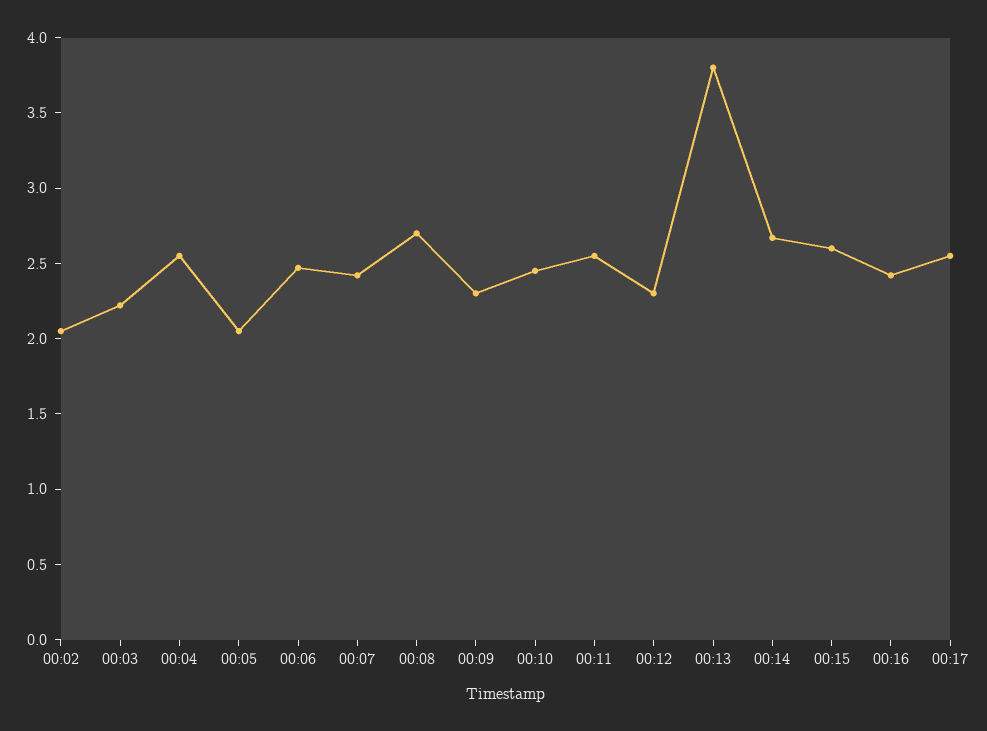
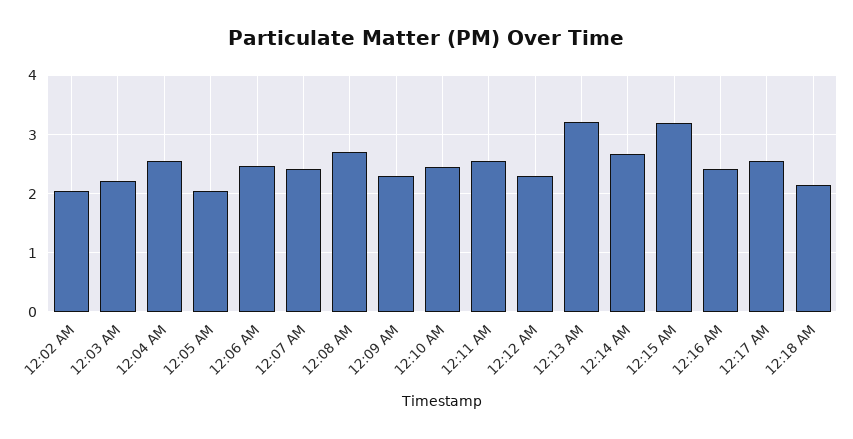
00:13: 3.8 -> 3.2
00:15: 2.6 -> 3.2
12:18 AM: none -> 2.2

